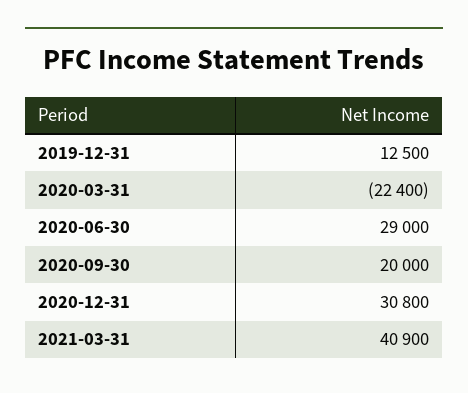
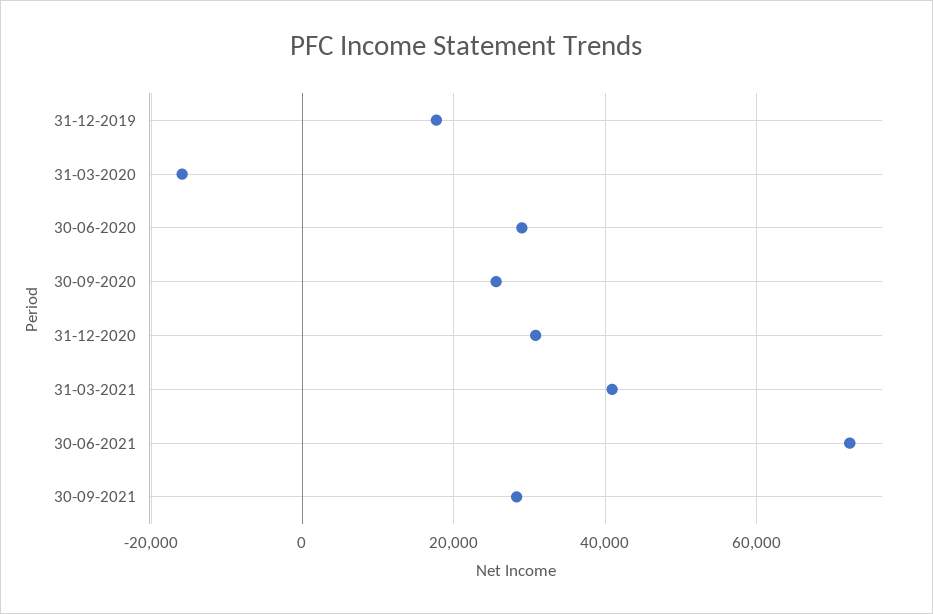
2019-12-31: 12500 -> 18000
2020-03-31: -22400 -> -16000
2020-09-30: 20000 -> 26000
30-06-2021: none -> 72000
30-09-2021: none -> 28000

